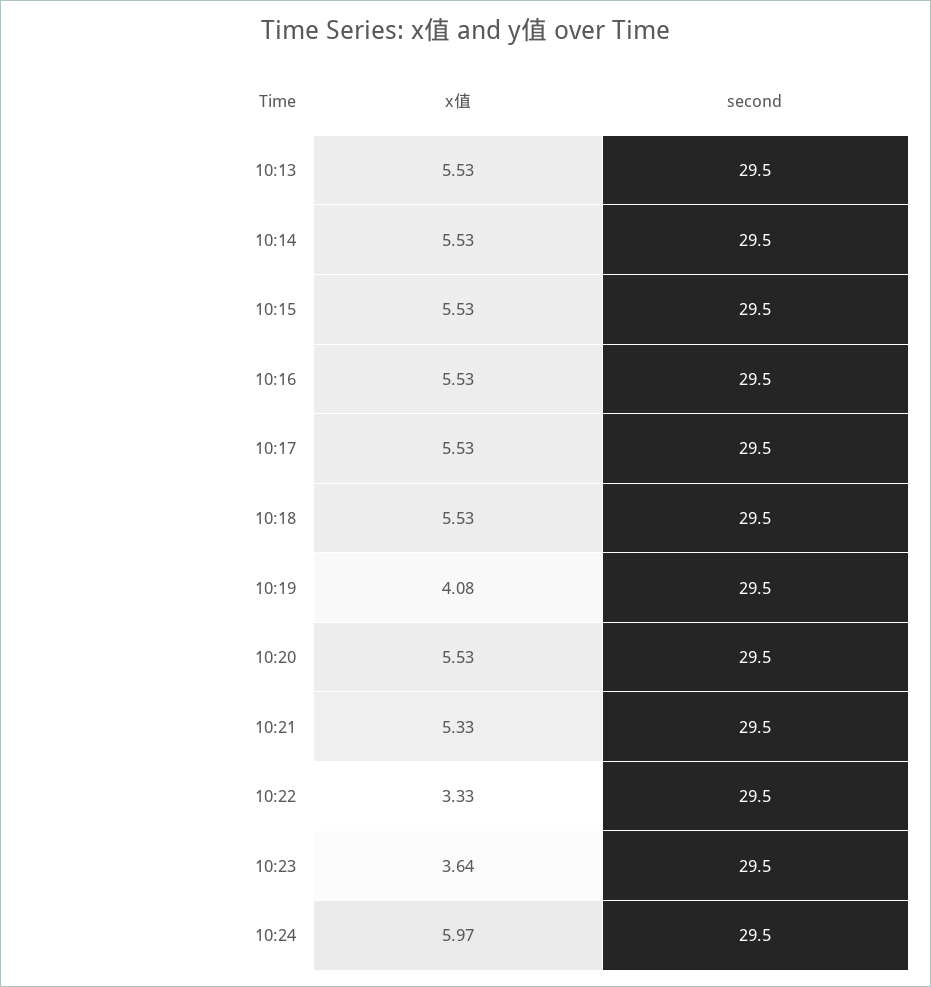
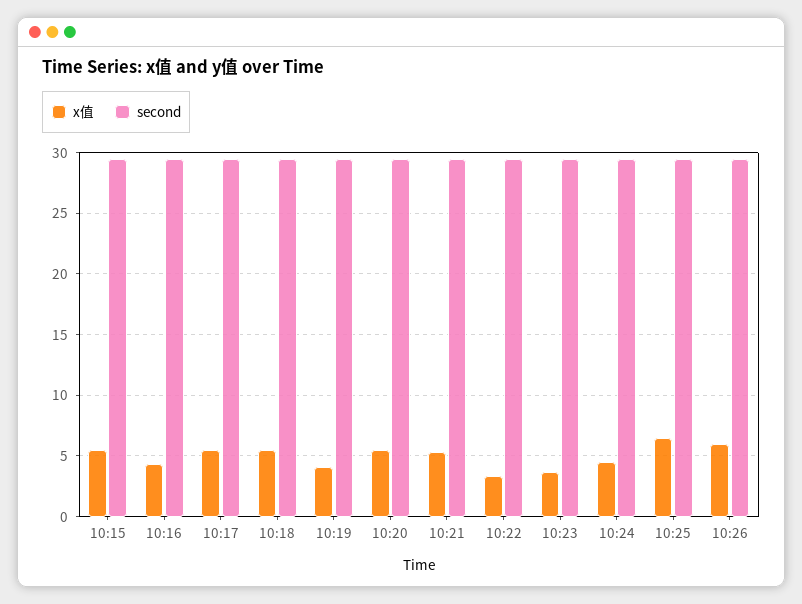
x值, 10:13: 5.53 -> none
second, 10:13: 29.5 -> none
x值, 10:14: 5.53 -> none
second, 10:14: 29.5 -> none
x值, 10:16: 5.53 -> 4.5
x值, 10:24: 5.97 -> 4.5
x值, 10:25: none -> 6.5
second, 10:25: none -> 29.5
x值, 10:26: none -> 6
second, 10:26: none -> 29.5

